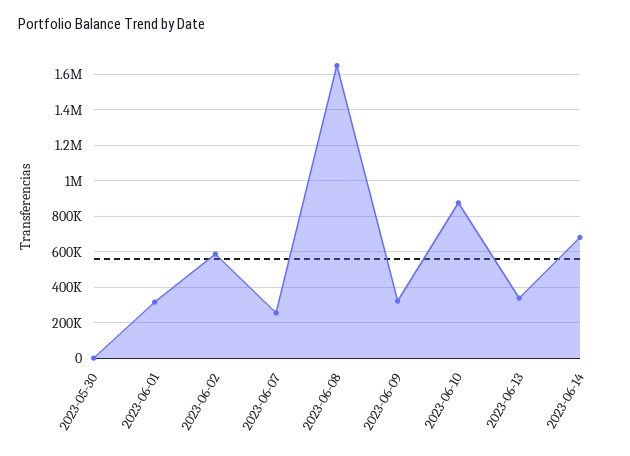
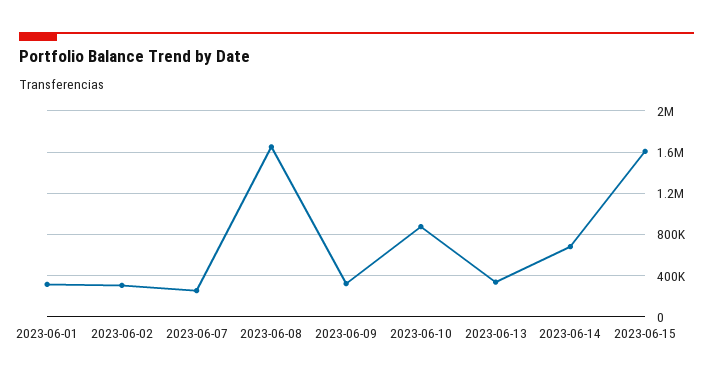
2023-05-30: 0 -> none
2023-06-02: 600000 -> 300000
2023-06-15: none -> 1600000

